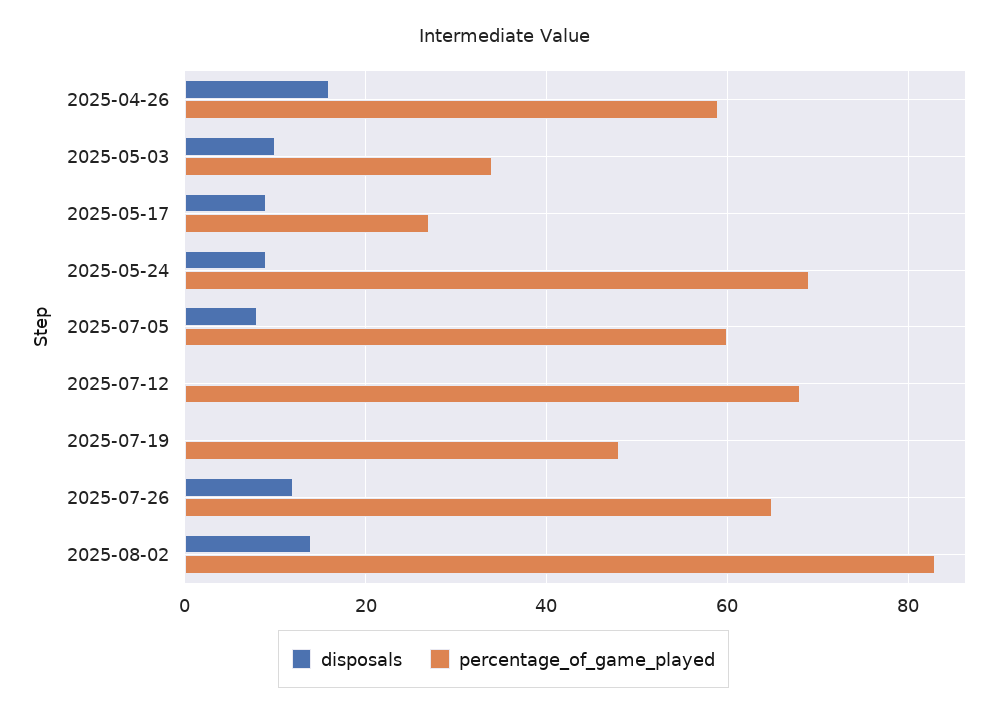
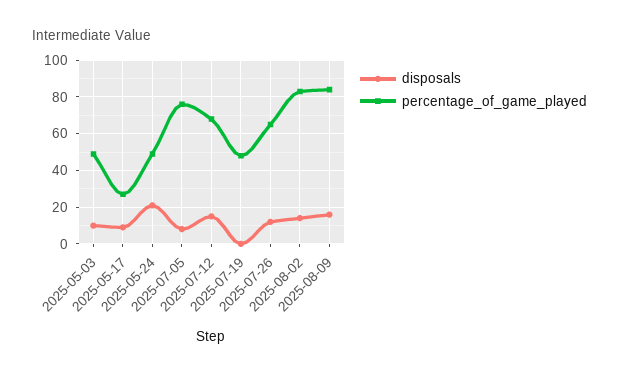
disposals, 2025-04-26: 15 -> none
percentage_of_game_played, 2025-04-26: 60 -> none
percentage_of_game_played, 2025-05-03: 35 -> 50
disposals, 2025-05-24: 10 -> 20
percentage_of_game_played, 2025-05-24: 70 -> 50
percentage_of_game_played, 2025-07-05: 60 -> 75
disposals, 2025-07-12: 0 -> 15
disposals, 2025-08-09: none -> 15
percentage_of_game_played, 2025-08-09: none -> 85

